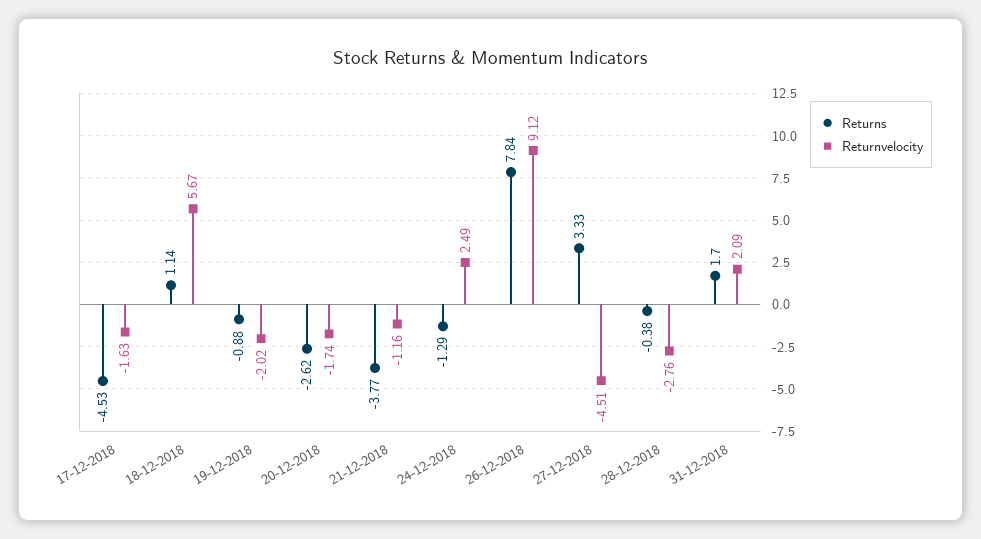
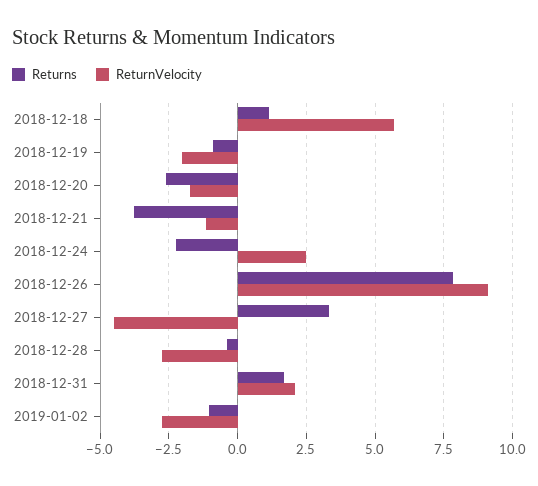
Returns, 17-12-2018: -4.53 -> none
Returnvelocity, 17-12-2018: -1.63 -> none
Returns, 24-12-2018: -1.29 -> -2.25
Returns, 2019-01-02: none -> -1
Returnvelocity, 2019-01-02: none -> -2.75

